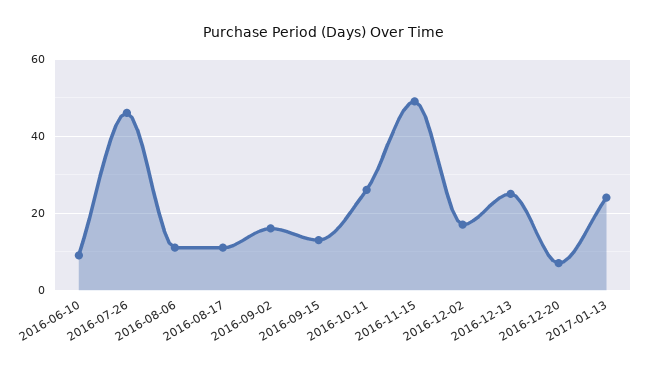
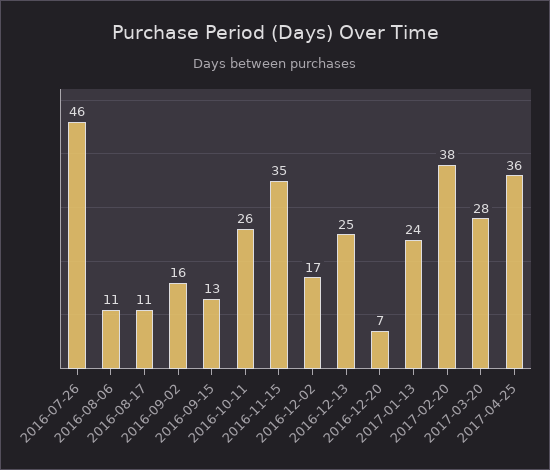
2016-06-10: 10 -> none
2016-11-15: 50 -> 35
2017-02-20: none -> 38
2017-03-20: none -> 28
2017-04-25: none -> 36

